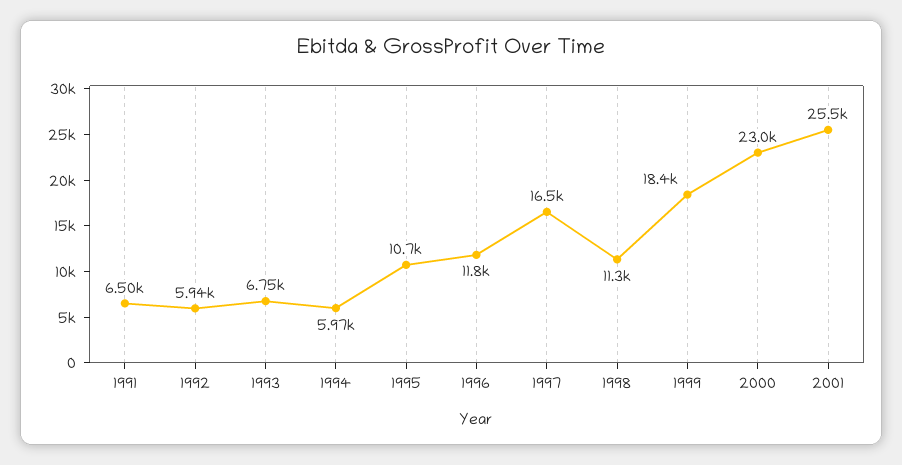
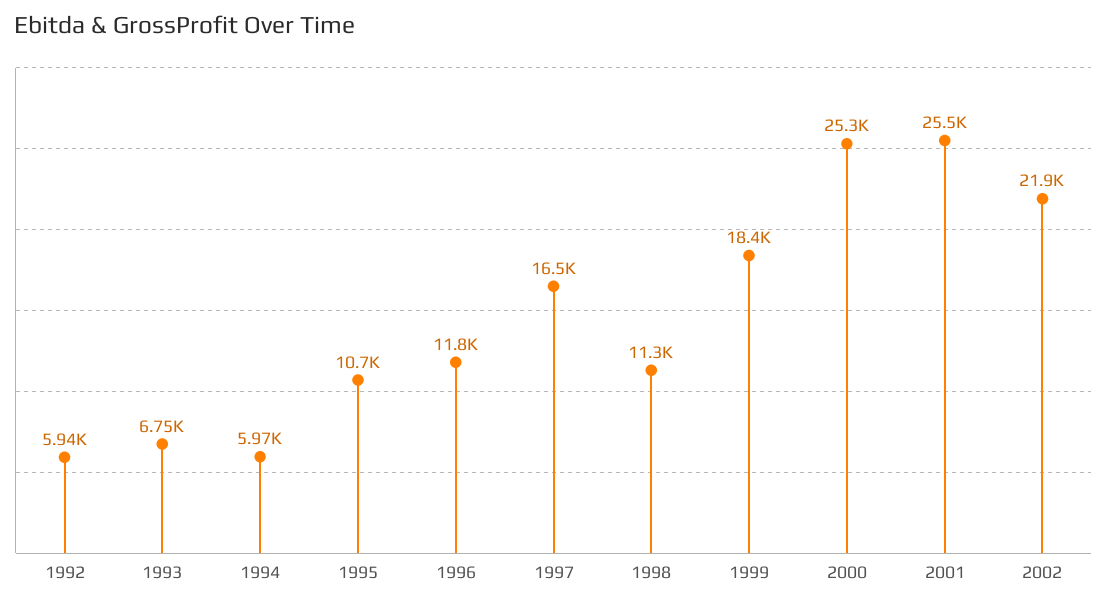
1991: 6500 -> none
2000: 23000 -> 25300
2002: none -> 21900

